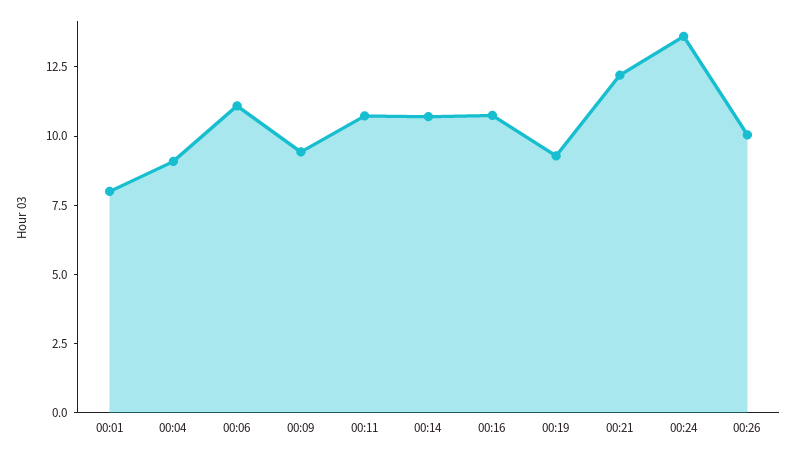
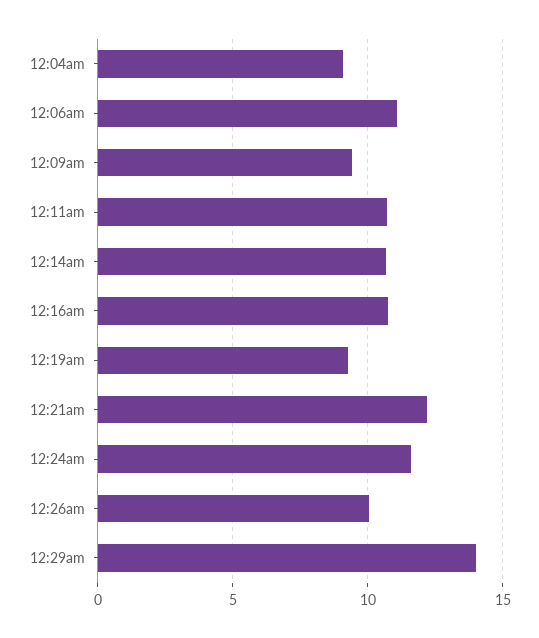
00:01: 8 -> none
00:24: 13.5 -> 11.5
12:29am: none -> 14

